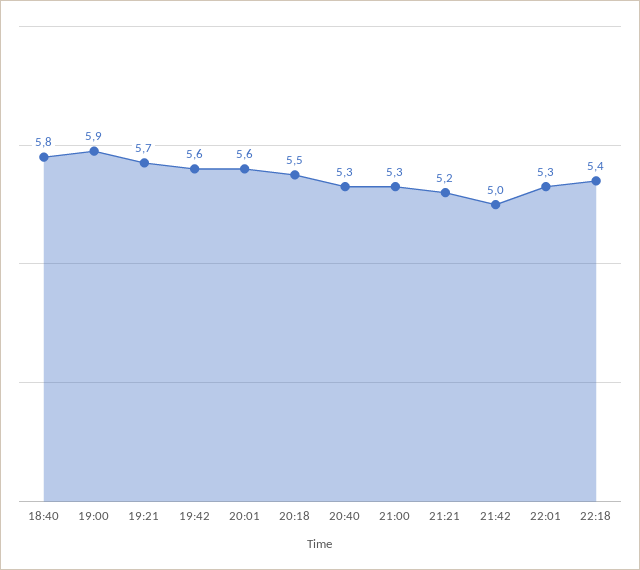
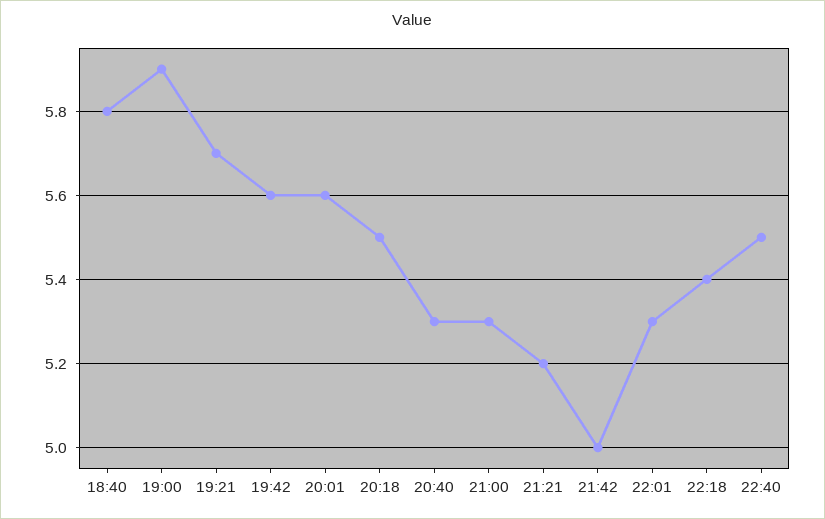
22:40: none -> 5.5

